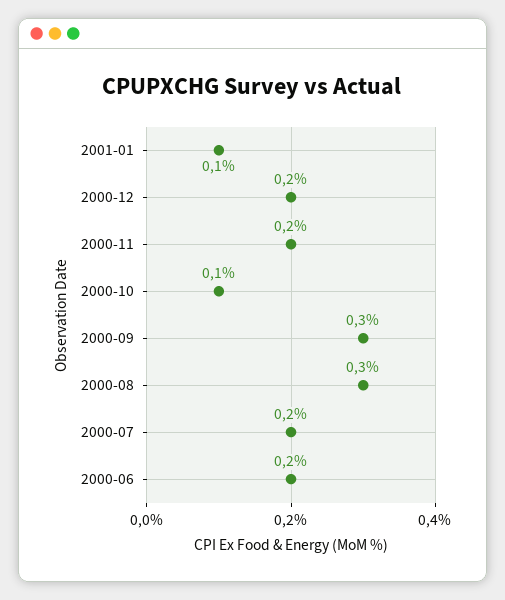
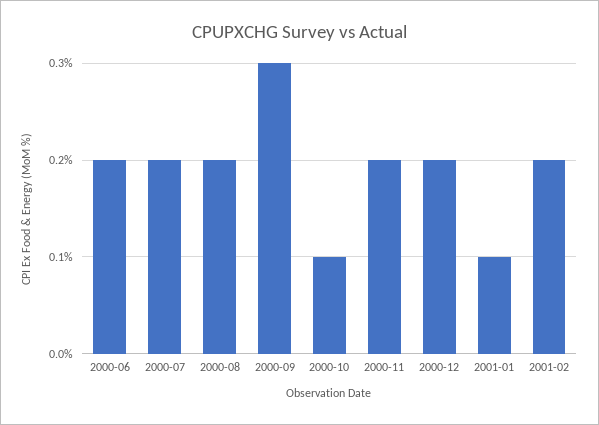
2000-08: 0.3 -> 0.2
2001-02: none -> 0.2

